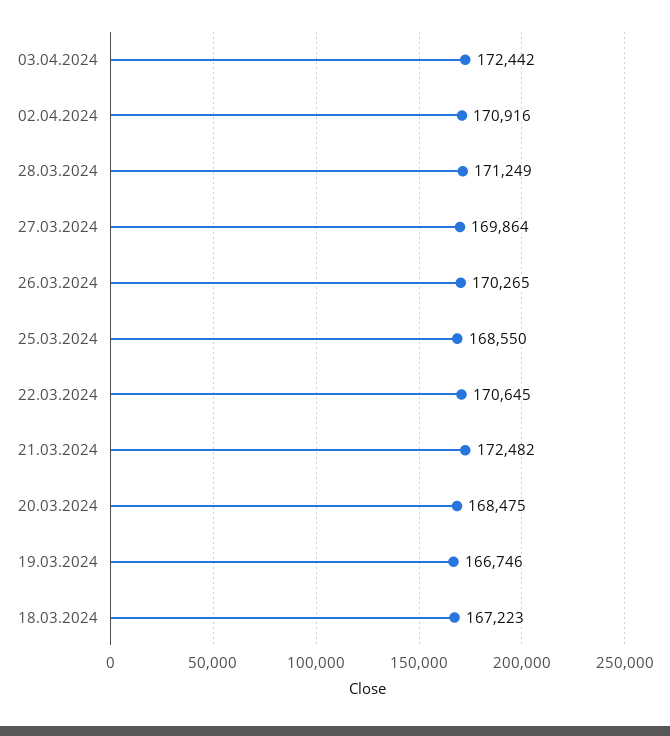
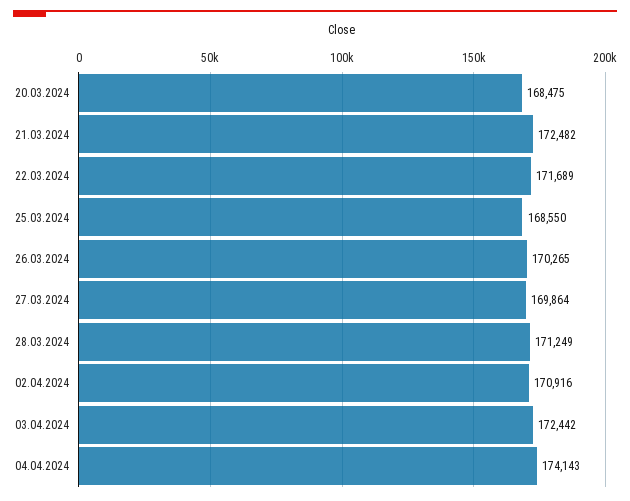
22.03.2024: 170645 -> 171689
19.03.2024: 166746 -> none
18.03.2024: 167223 -> none
04.04.2024: none -> 174143

